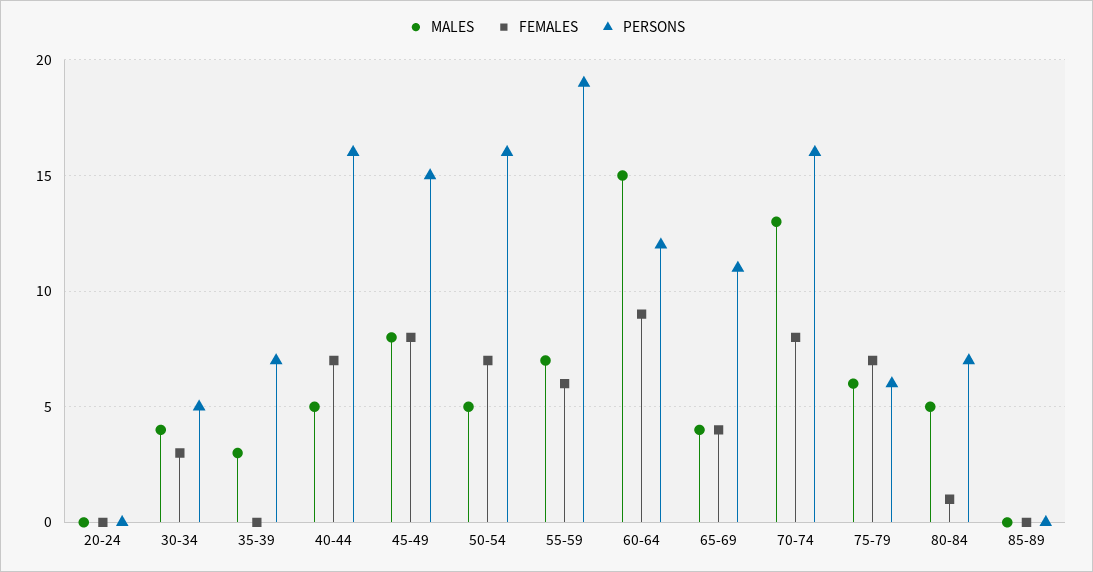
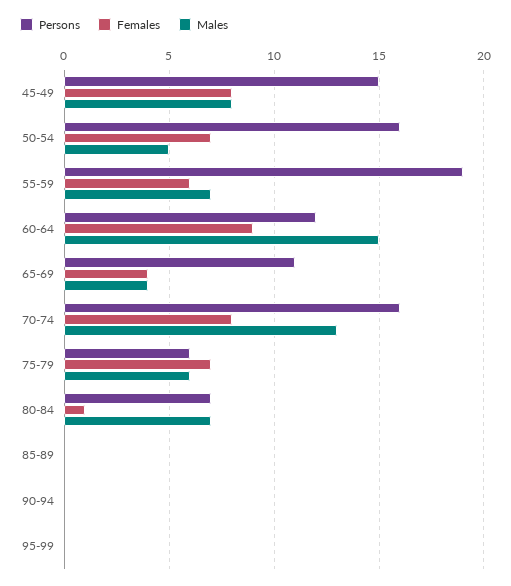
MALES, 20-24: 0 -> none
FEMALES, 20-24: 0 -> none
PERSONS, 20-24: 0 -> none
MALES, 30-34: 4 -> none
FEMALES, 30-34: 3 -> none
PERSONS, 30-34: 5 -> none
MALES, 35-39: 3 -> none
FEMALES, 35-39: 0 -> none
PERSONS, 35-39: 7 -> none
MALES, 40-44: 5 -> none
FEMALES, 40-44: 7 -> none
PERSONS, 40-44: 16 -> none
MALES, 80-84: 5 -> 7
PERSONS, 90-94: none -> 0
FEMALES, 90-94: none -> 0
MALES, 90-94: none -> 0
PERSONS, 95-99: none -> 0
FEMALES, 95-99: none -> 0
MALES, 95-99: none -> 0

